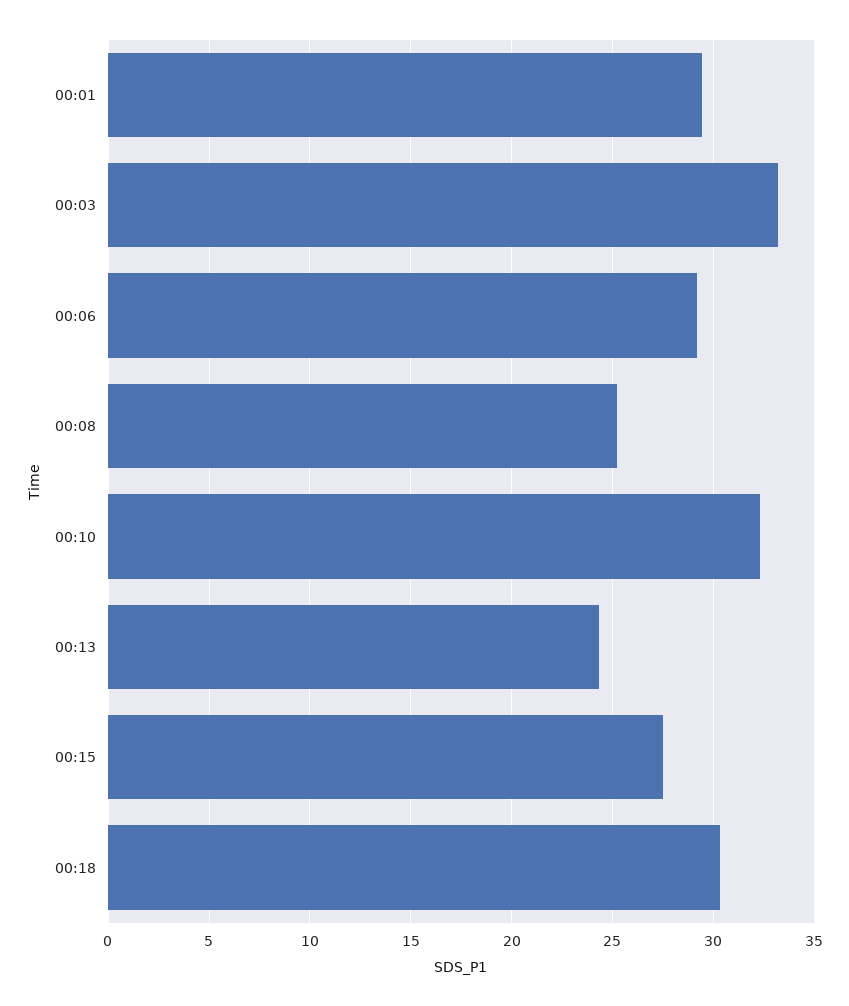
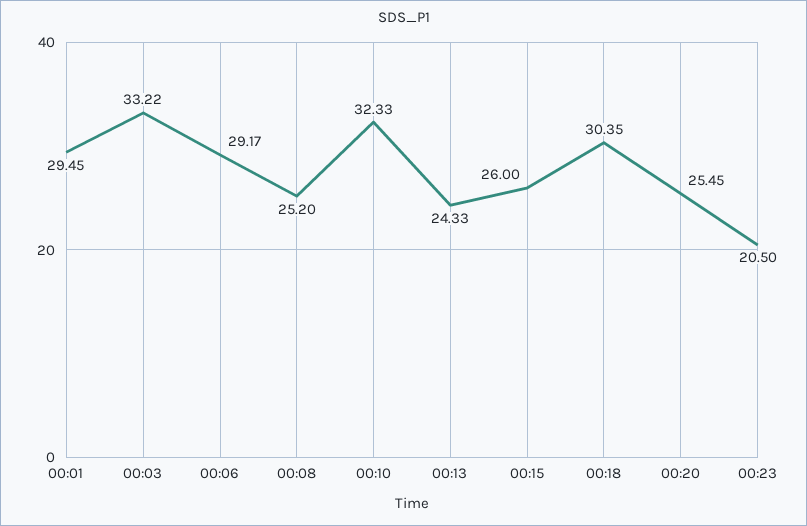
00:15: 27.5 -> 26
00:20: none -> 25.45
00:23: none -> 20.5

